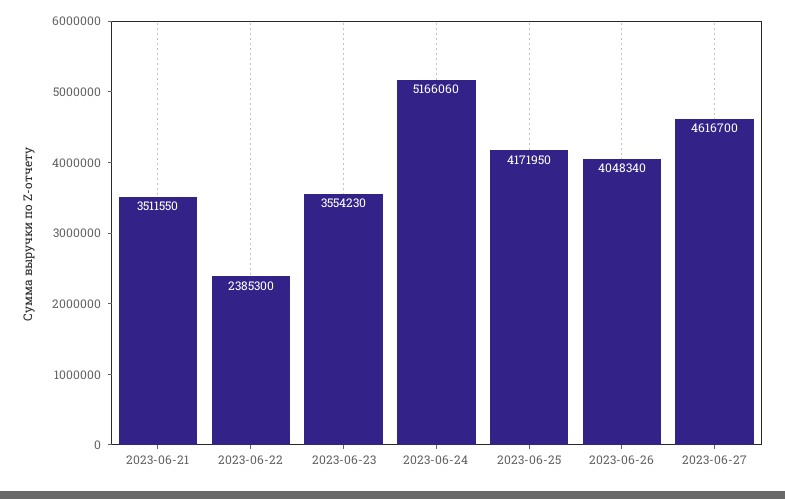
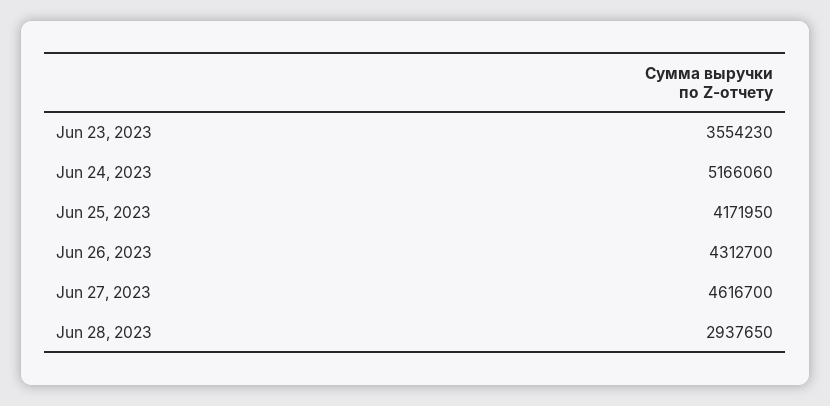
2023-06-21: 3511550 -> none
2023-06-22: 2385300 -> none
2023-06-26: 4048340 -> 4312700
Jun 28, 2023: none -> 2937650

